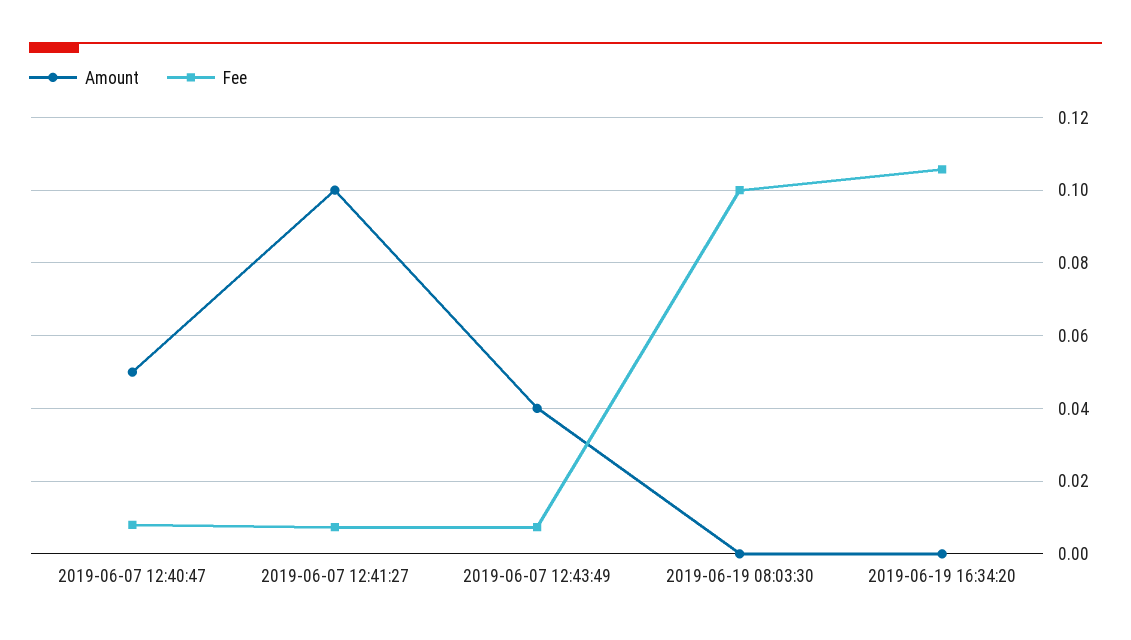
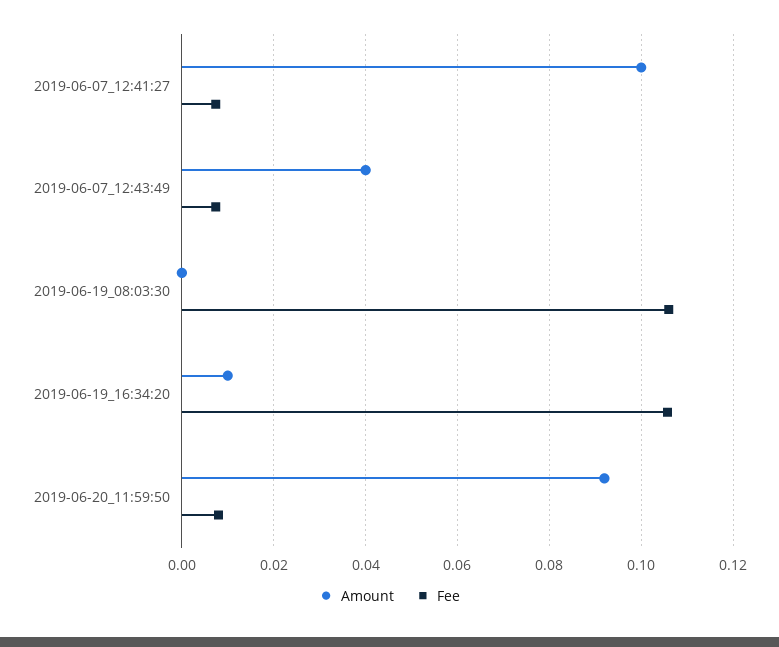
Amount, 2019-06-07 12:40:47: 0.05 -> none
Fee, 2019-06-07 12:40:47: 0.008 -> none
Fee, 2019-06-19 08:03:30: 0.1 -> 0.106
Amount, 2019-06-19 16:34:20: 0 -> 0.01
Amount, 2019-06-20_11:59:50: none -> 0.092
Fee, 2019-06-20_11:59:50: none -> 0.008

